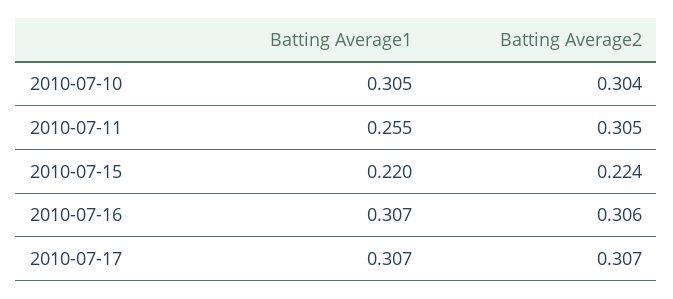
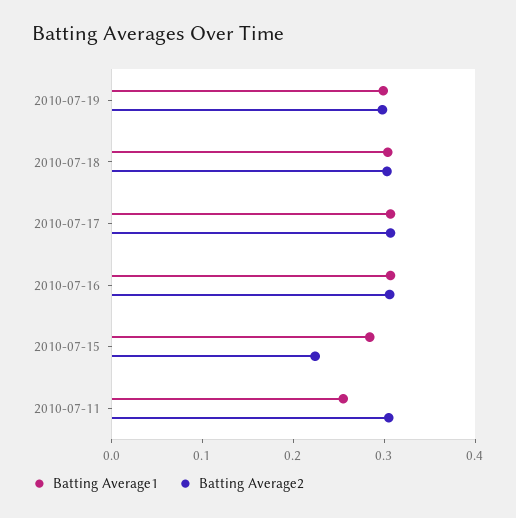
Batting Average1, 2010-07-10: 0.305 -> none
Batting Average2, 2010-07-10: 0.304 -> none
Batting Average1, 2010-07-15: 0.22 -> 0.28
Batting Average1, 2010-07-19: none -> 0.3
Batting Average2, 2010-07-19: none -> 0.3
Batting Average1, 2010-07-18: none -> 0.3
Batting Average2, 2010-07-18: none -> 0.3

